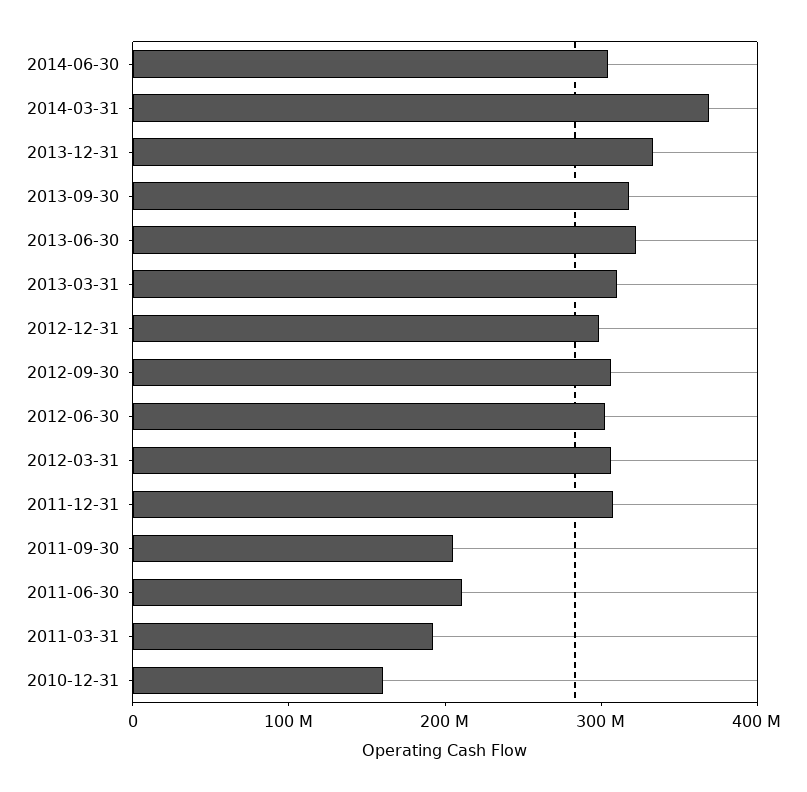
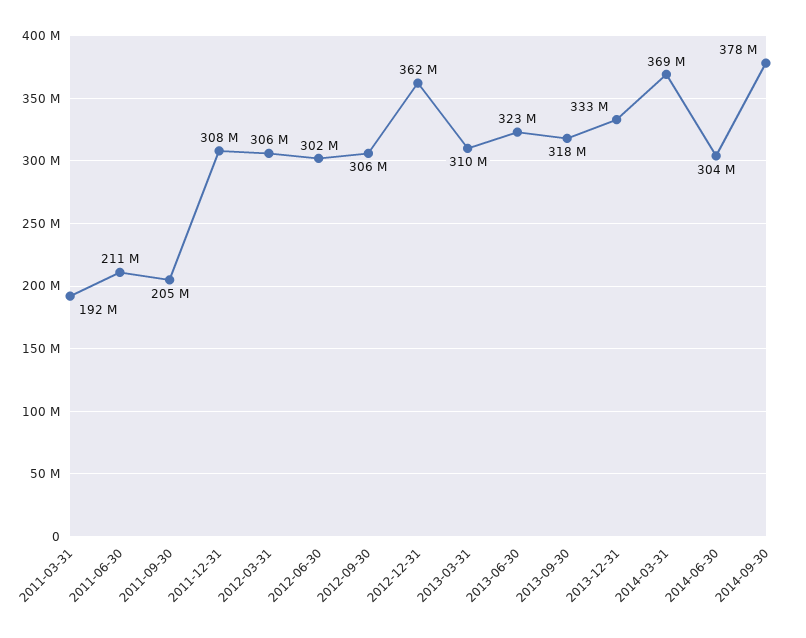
2012-12-31: 300000000 -> 362000000
2010-12-31: 160000000 -> none
2014-09-30: none -> 378000000

